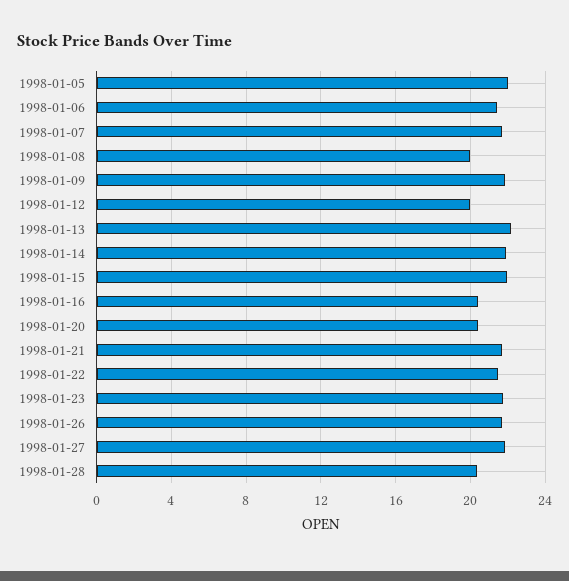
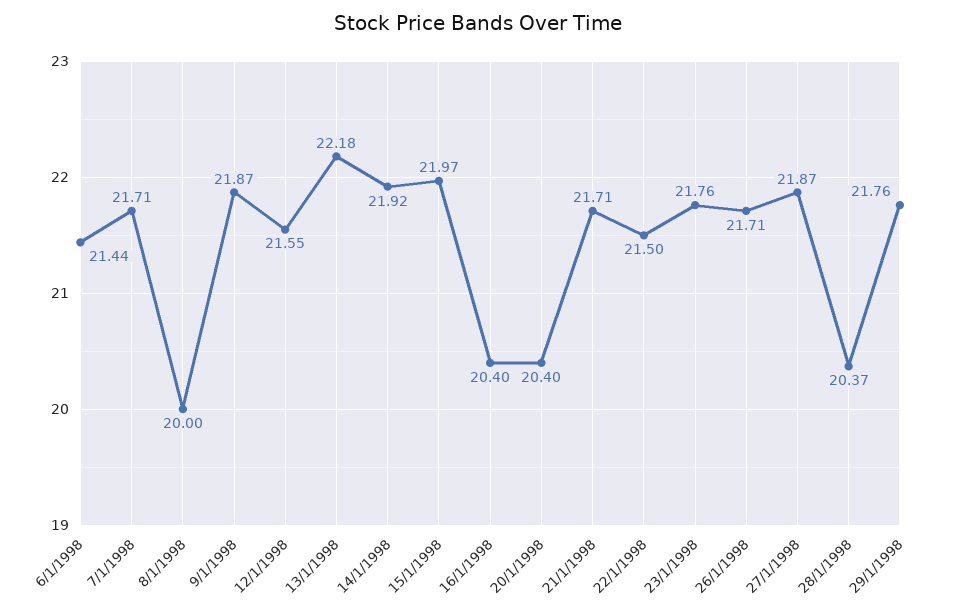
1998-01-05: 22 -> none
1998-01-12: 20 -> 21.55
29/1/1998: none -> 21.76

